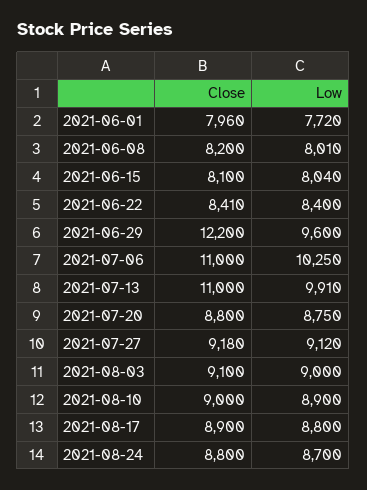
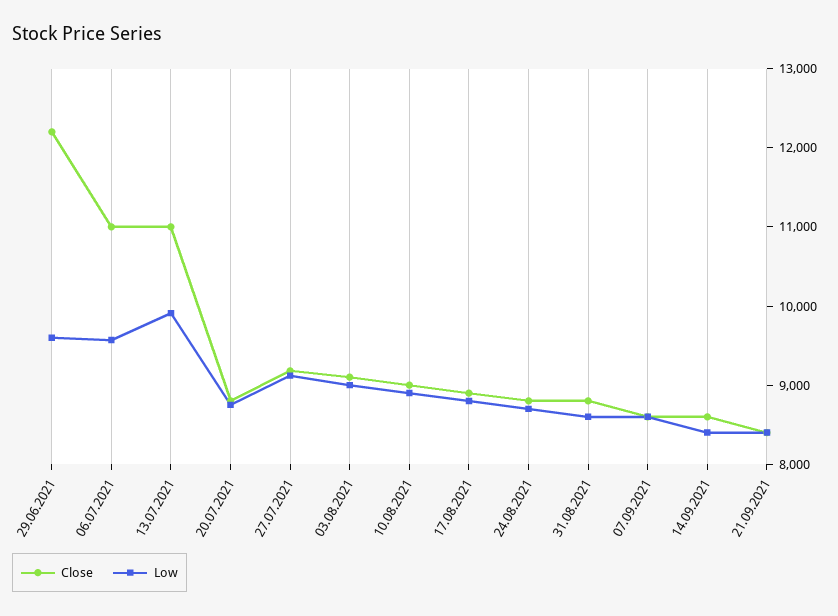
Close, 2021-06-01: 7960 -> none
Low, 2021-06-01: 7720 -> none
Close, 2021-06-08: 8200 -> none
Low, 2021-06-08: 8010 -> none
Close, 2021-06-15: 8100 -> none
Low, 2021-06-15: 8040 -> none
Close, 2021-06-22: 8410 -> none
Low, 2021-06-22: 8400 -> none
Low, 2021-07-06: 10250 -> 9600
Close, 31.08.2021: none -> 8800
Low, 31.08.2021: none -> 8600
Close, 07.09.2021: none -> 8600
Low, 07.09.2021: none -> 8600
Close, 14.09.2021: none -> 8600
Low, 14.09.2021: none -> 8400
Close, 21.09.2021: none -> 8400
Low, 21.09.2021: none -> 8400

